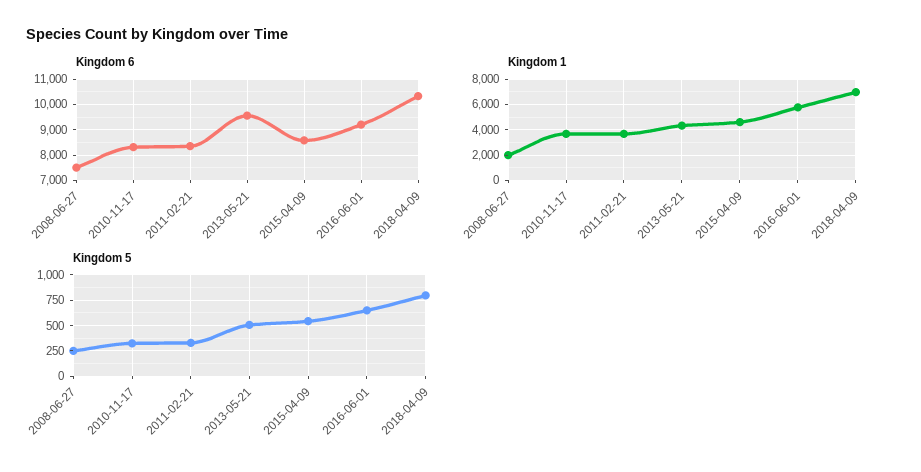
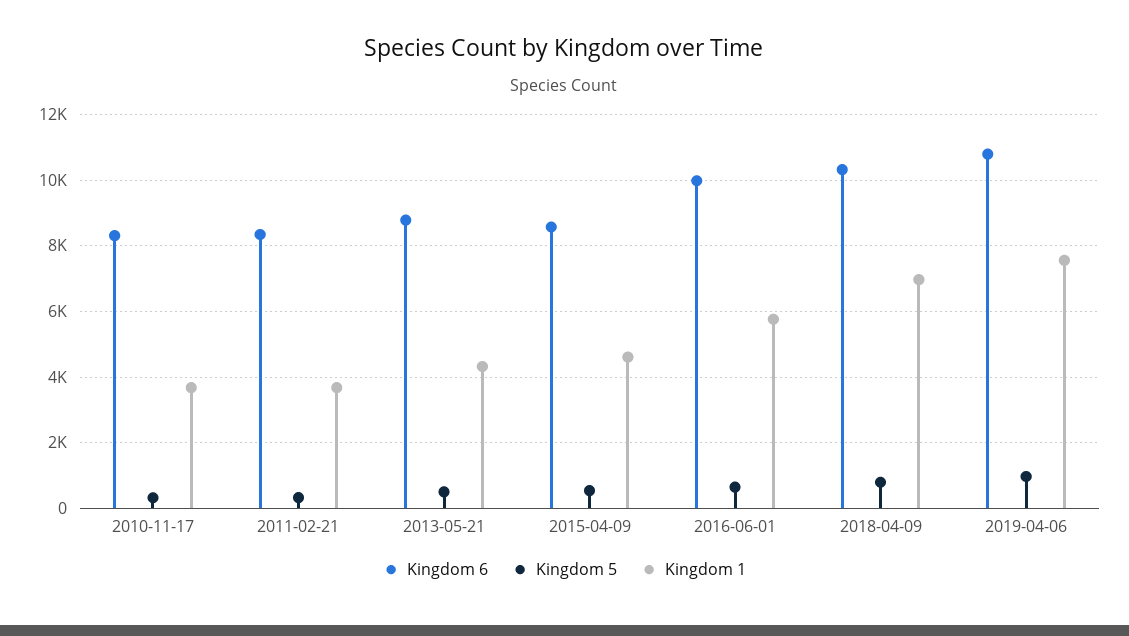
Kingdom 6, 2008-06-27: 7500 -> none
Kingdom 6, 2013-05-21: 9500 -> 8800
Kingdom 6, 2016-06-01: 9250 -> 10000
Kingdom 1, 2008-06-27: 2000 -> none
Kingdom 5, 2008-06-27: 250 -> none
Kingdom 6, 2019-04-06: none -> 10800
Kingdom 5, 2019-04-06: none -> 1000
Kingdom 1, 2019-04-06: none -> 7600

